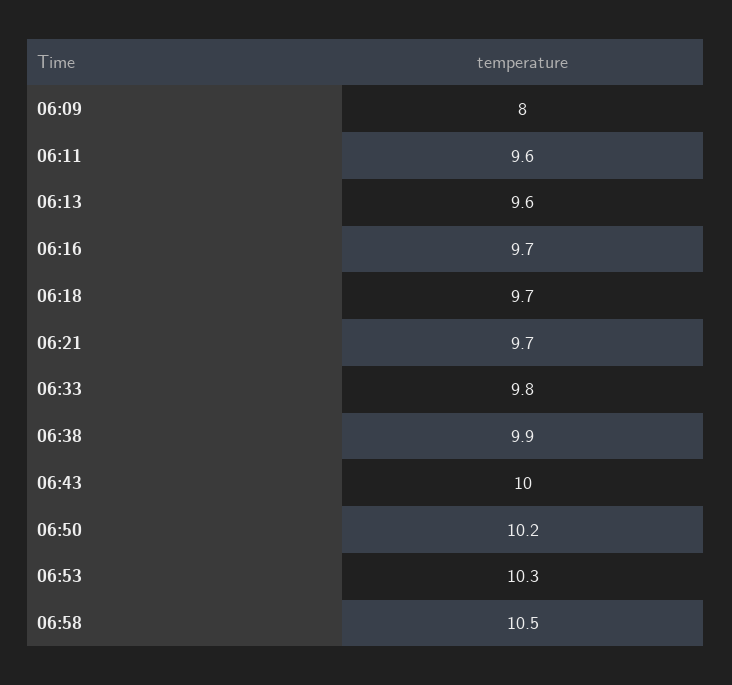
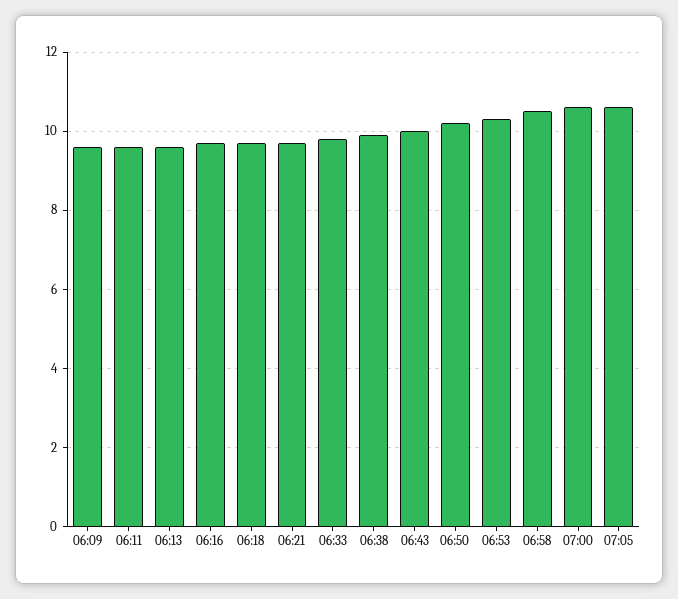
06:09: 8 -> 9.5
07:00: none -> 10.5
07:05: none -> 10.5

